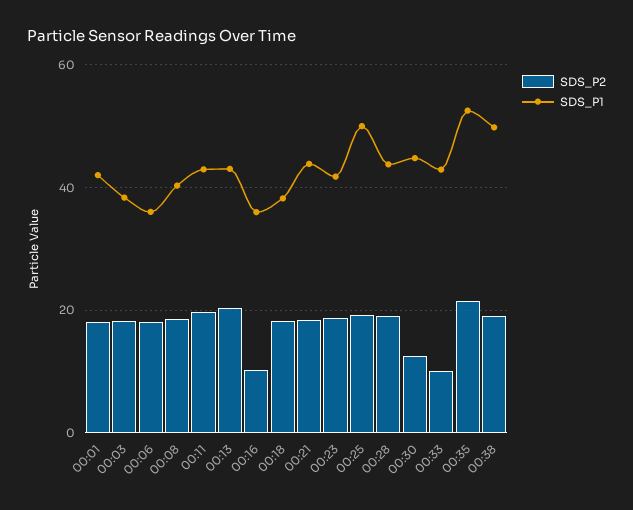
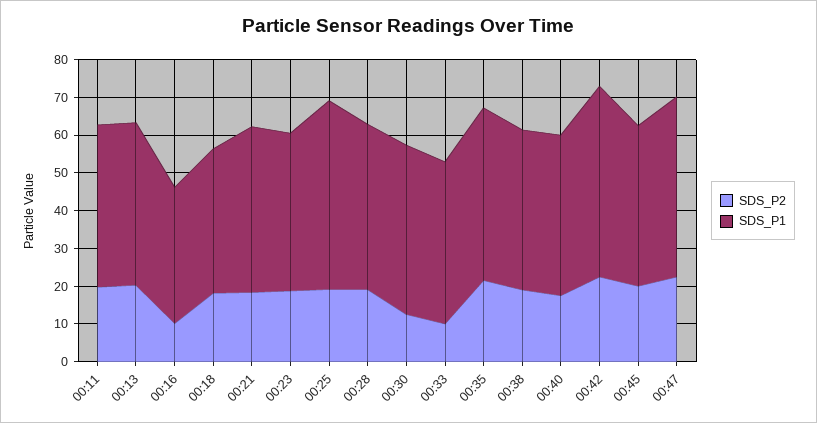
SDS_P2, 00:01: 18 -> none
SDS_P1, 00:01: 42 -> none
SDS_P2, 00:03: 18 -> none
SDS_P1, 00:03: 38 -> none
SDS_P2, 00:06: 18 -> none
SDS_P1, 00:06: 36 -> none
SDS_P2, 00:08: 18 -> none
SDS_P1, 00:08: 40 -> none
SDS_P1, 00:35: 52 -> 45
SDS_P1, 00:38: 50 -> 42.5
SDS_P2, 00:40: none -> 17.5
SDS_P1, 00:40: none -> 42.5
SDS_P2, 00:42: none -> 22.5
SDS_P1, 00:42: none -> 50
SDS_P2, 00:45: none -> 20
SDS_P1, 00:45: none -> 42.5
SDS_P2, 00:47: none -> 22.5
SDS_P1, 00:47: none -> 47.5

